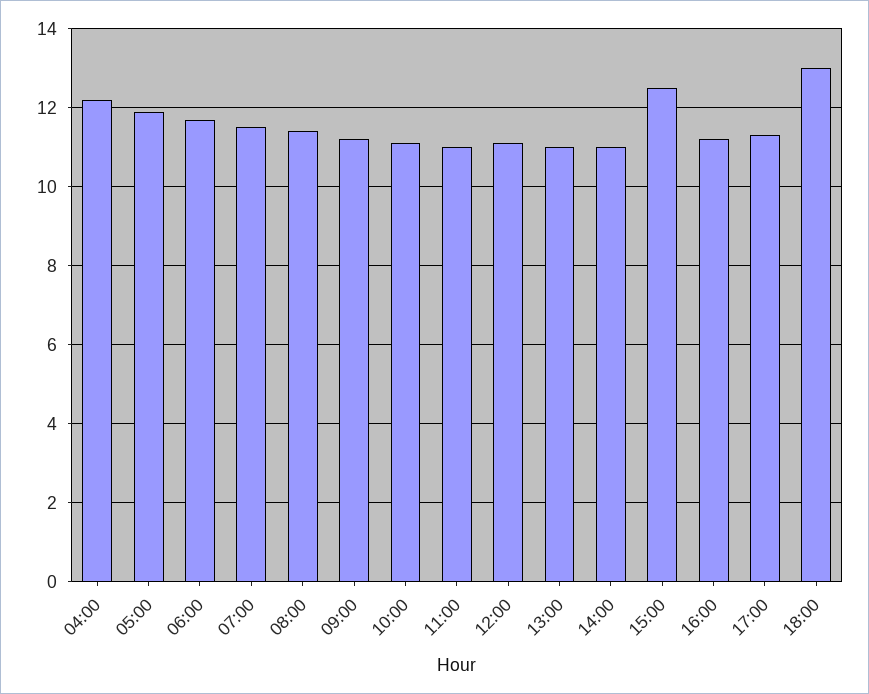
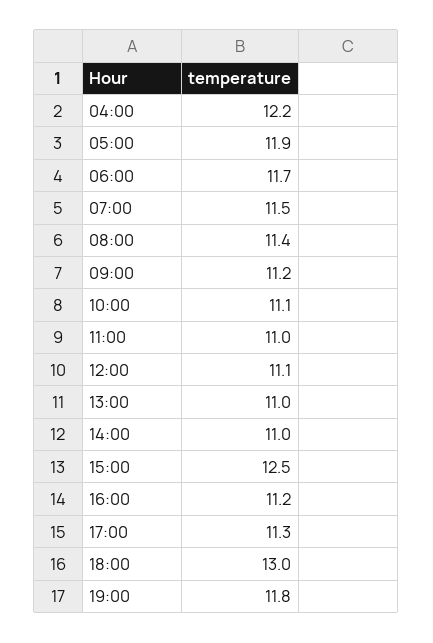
19:00: none -> 11.8

